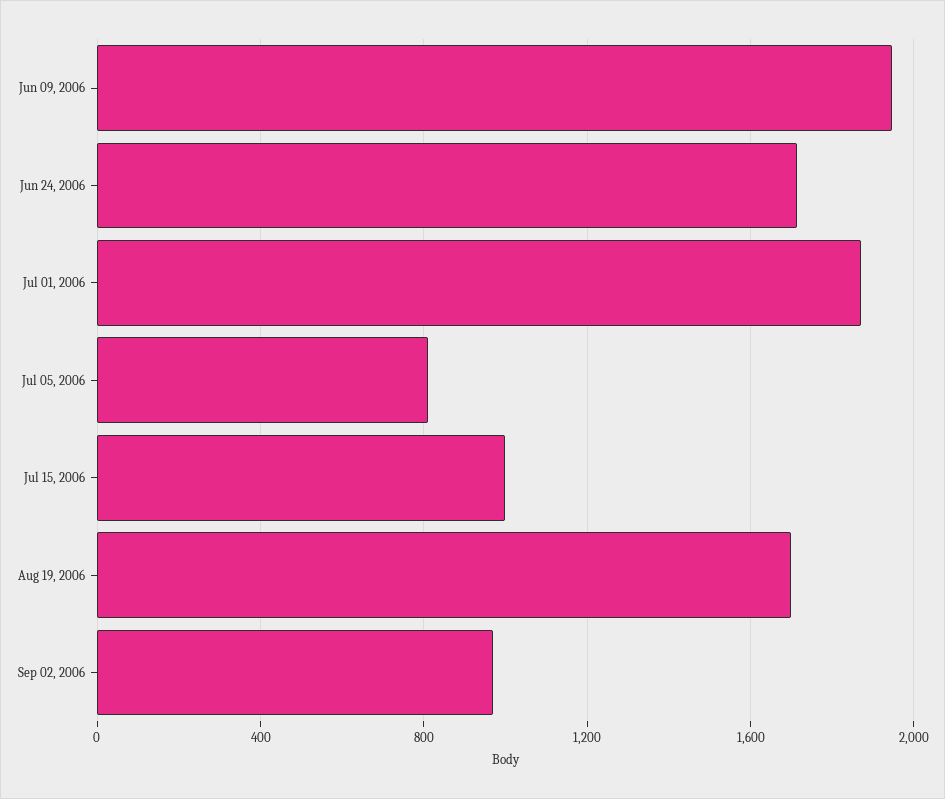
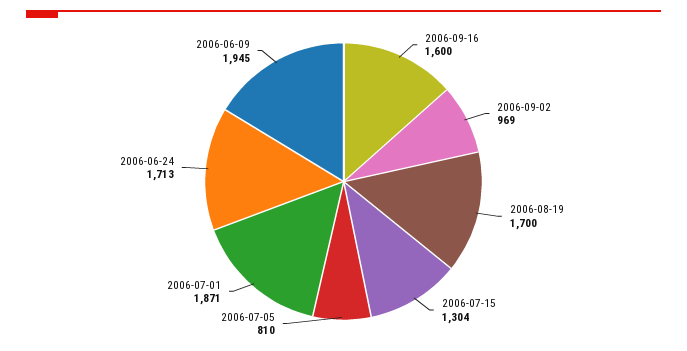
Jul 15, 2006: 1000 -> 1304
2006-09-16: none -> 1600

